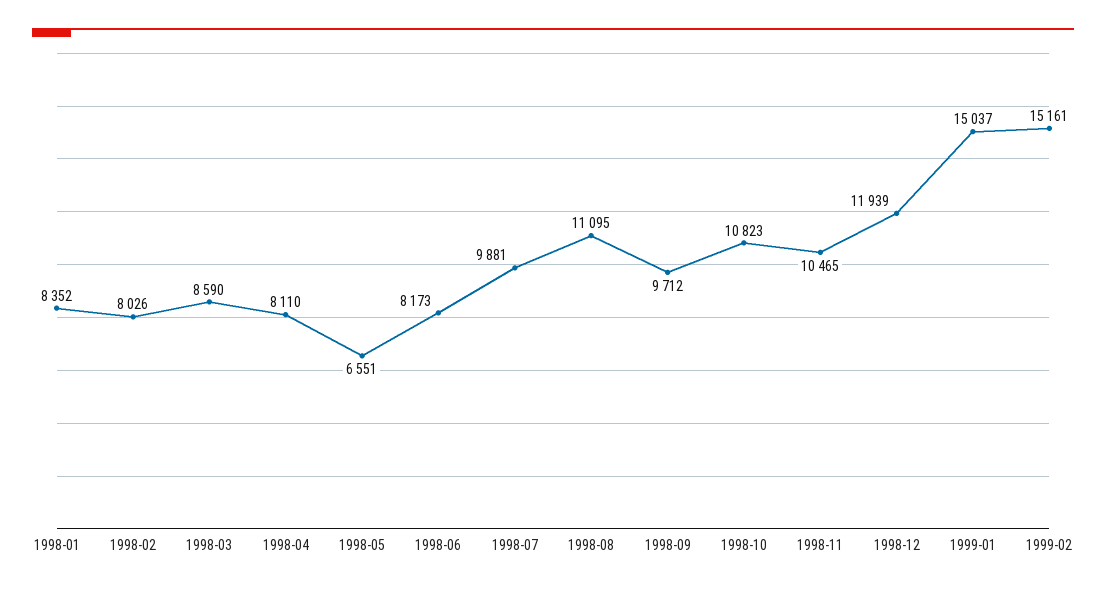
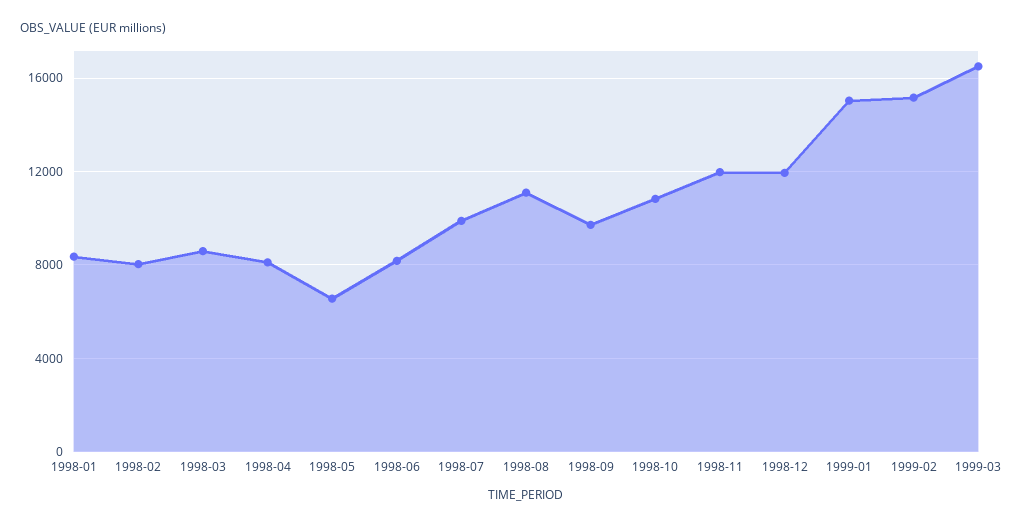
1998-11: 10465 -> 12000
1999-03: none -> 16500

